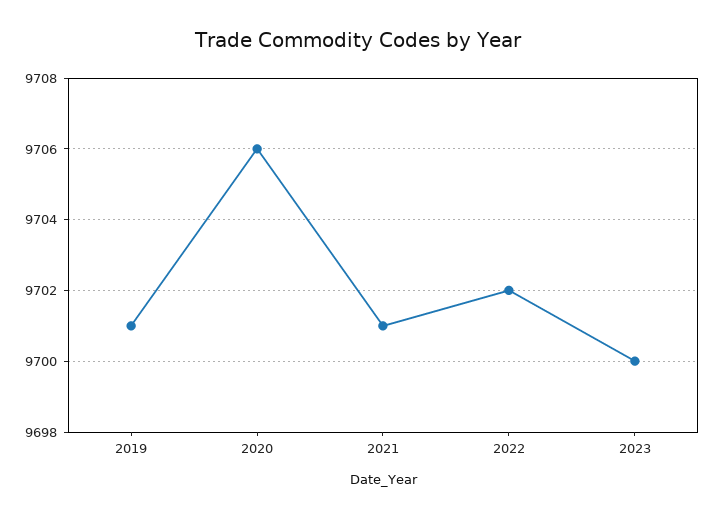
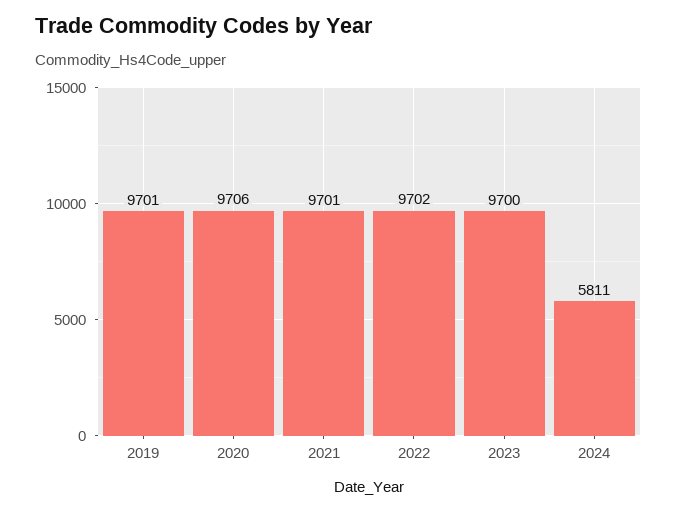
2024: none -> 5811

